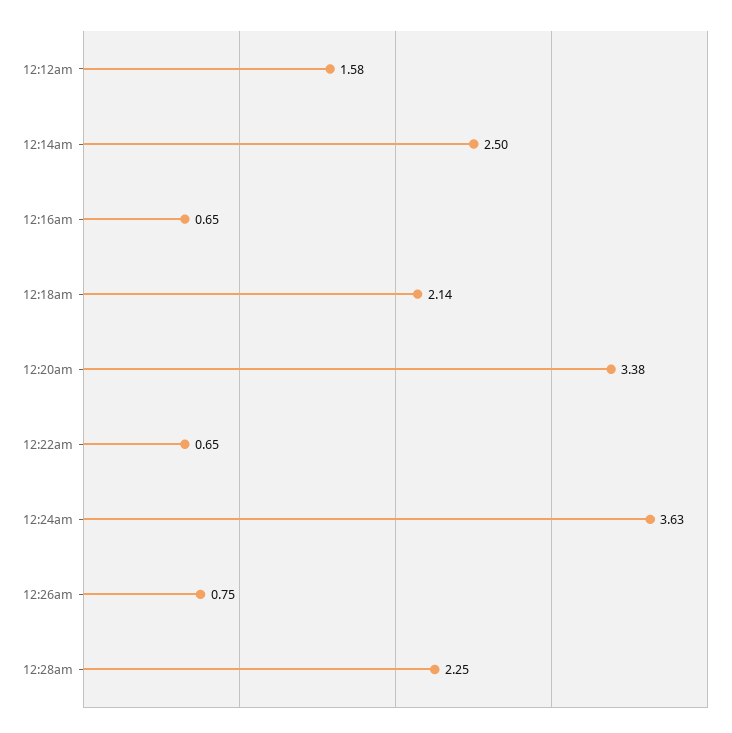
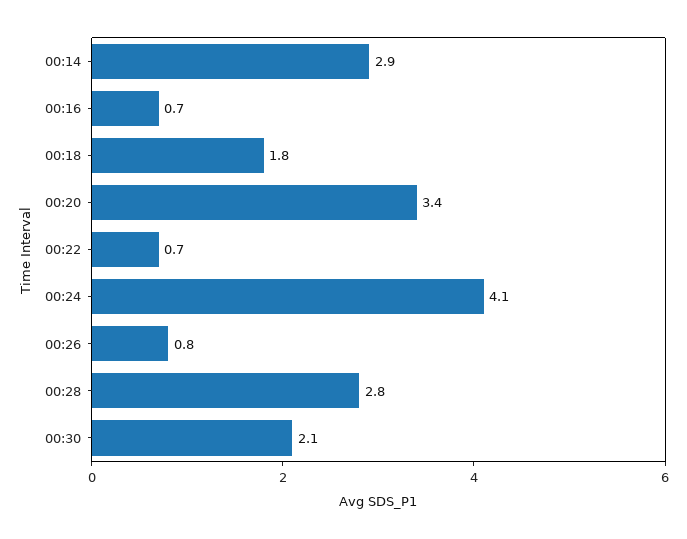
12:12am: 1.58 -> none
12:14am: 2.5 -> 2.9
12:18am: 2.14 -> 1.8
12:24am: 3.63 -> 4.1
12:28am: 2.25 -> 2.8
00:30: none -> 2.1

